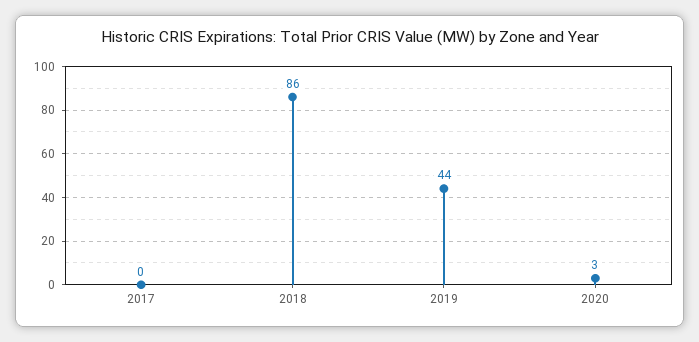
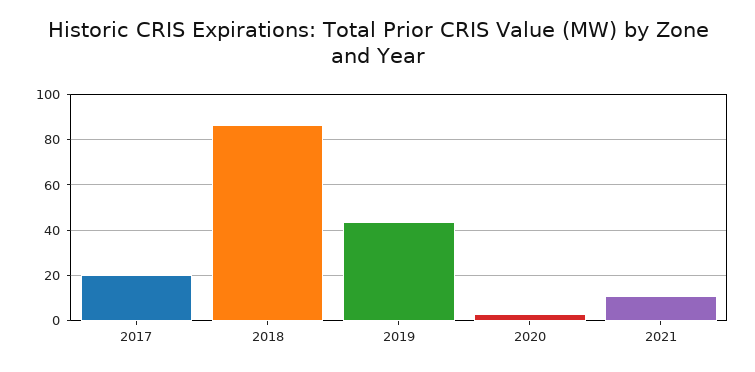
2017: 0 -> 20
2021: none -> 10

